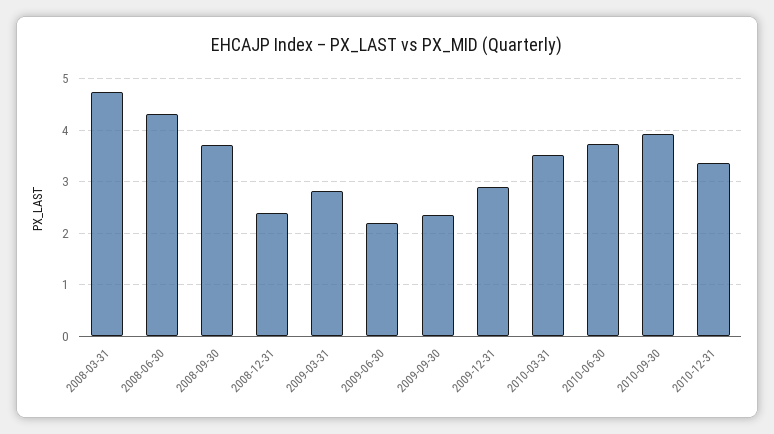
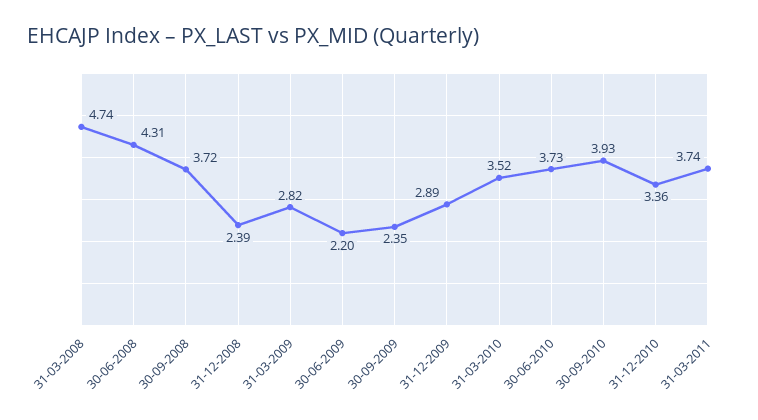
31-03-2011: none -> 3.74

